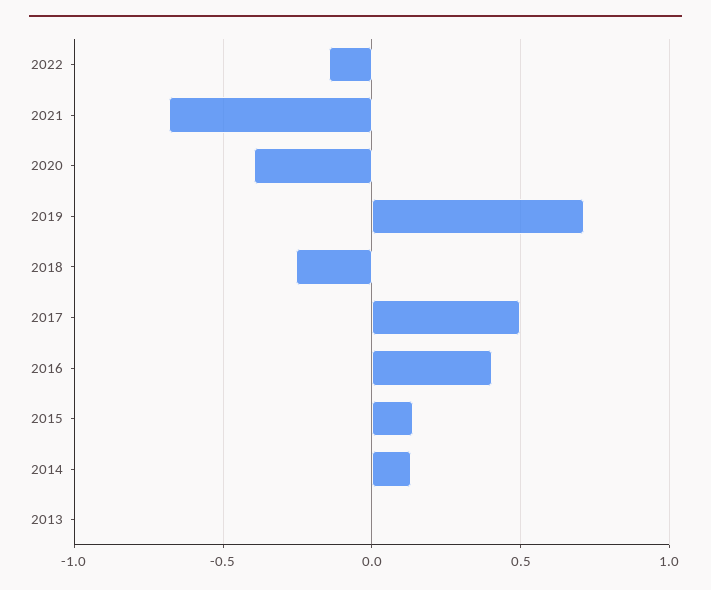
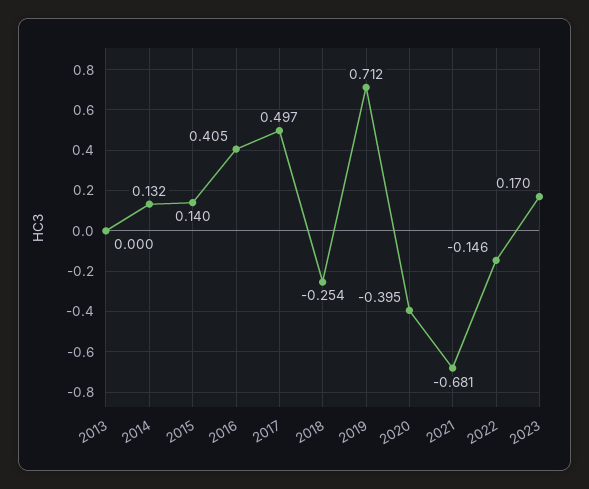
2023: none -> 0.17

